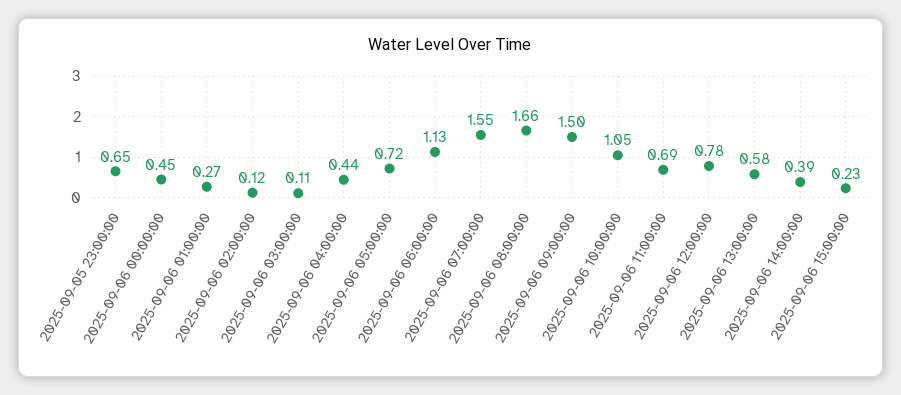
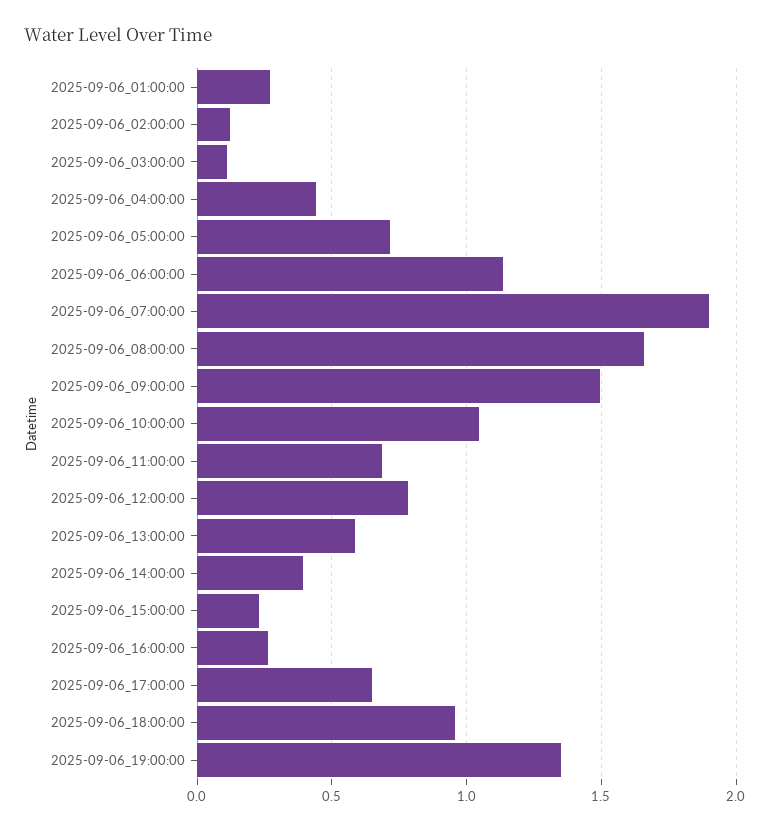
2025-09-05 23:00:00: 0.65 -> none
2025-09-06 00:00:00: 0.45 -> none
2025-09-06 07:00:00: 1.55 -> 1.9
2025-09-06_16:00:00: none -> 0.25
2025-09-06_17:00:00: none -> 0.65
2025-09-06_18:00:00: none -> 0.95
2025-09-06_19:00:00: none -> 1.35

